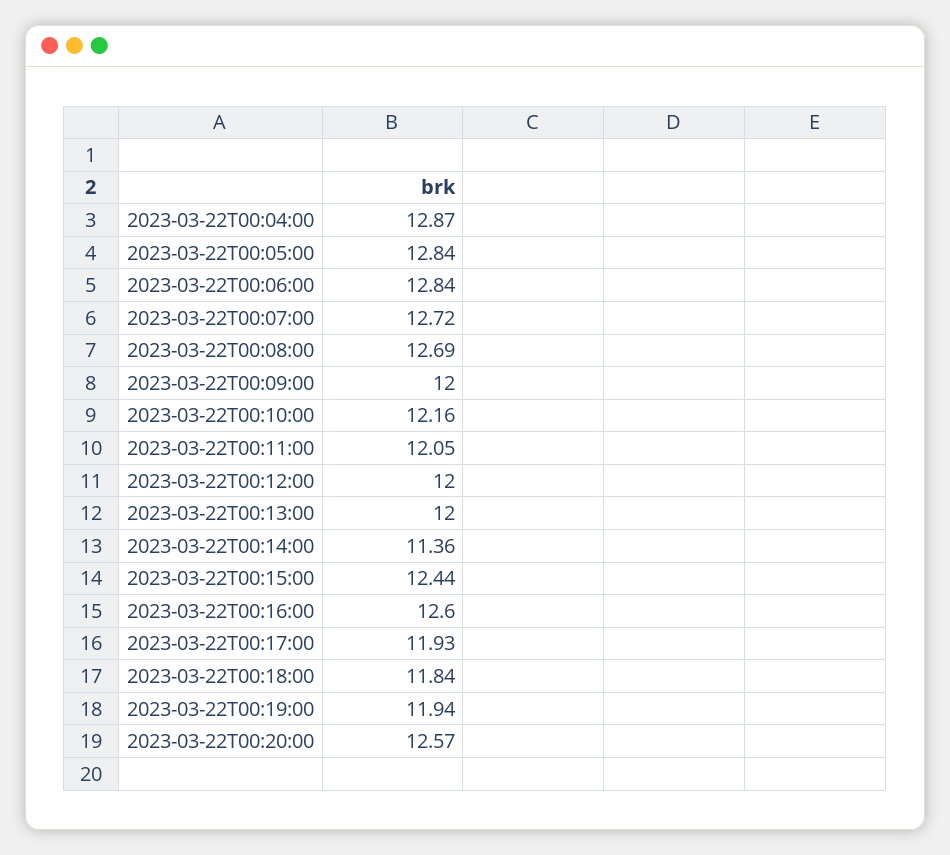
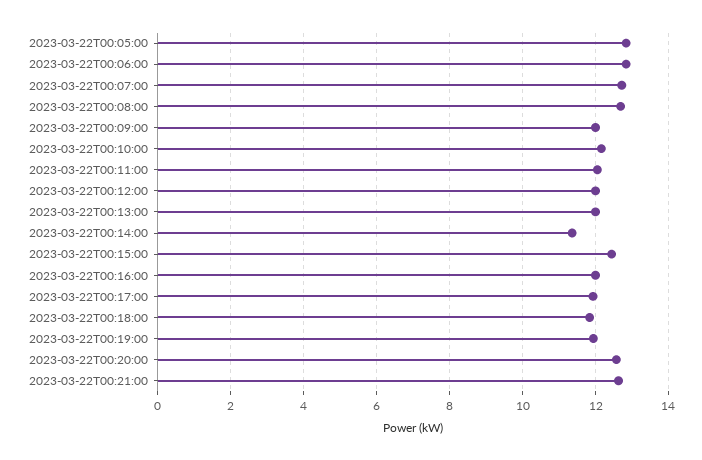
2023-03-22T00:04:00: 12.87 -> none
2023-03-22T00:16:00: 12.6 -> 12
2023-03-22T00:21:00: none -> 12.6

